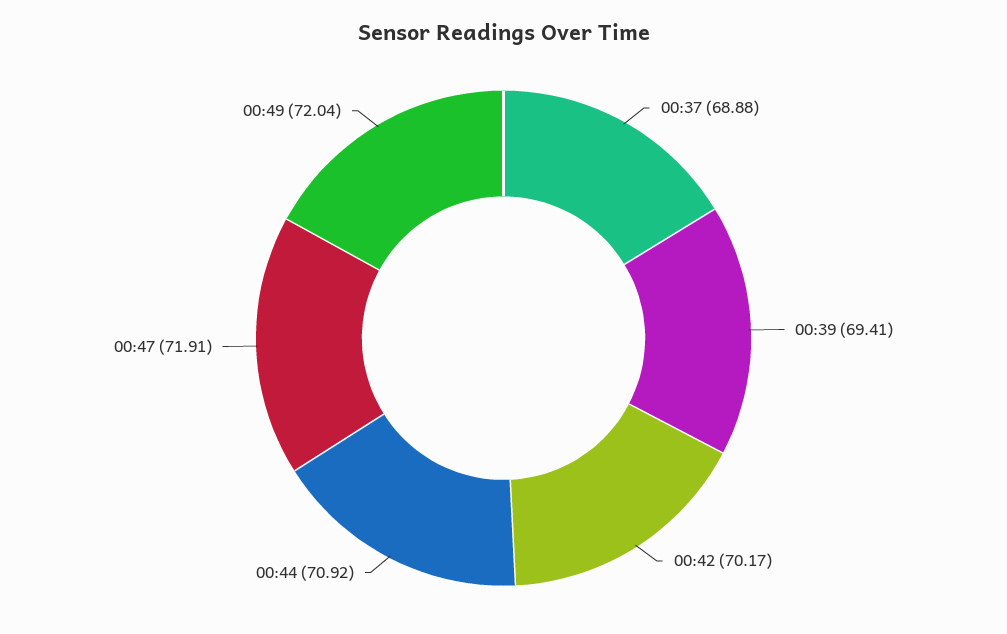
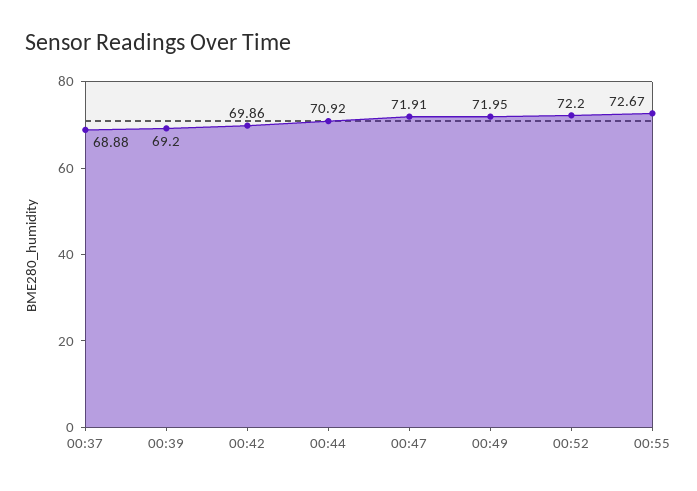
00:39: 69.41 -> 69.2
00:42: 70.17 -> 69.86
00:49: 72.04 -> 71.95
00:52: none -> 72.2
00:55: none -> 72.67

